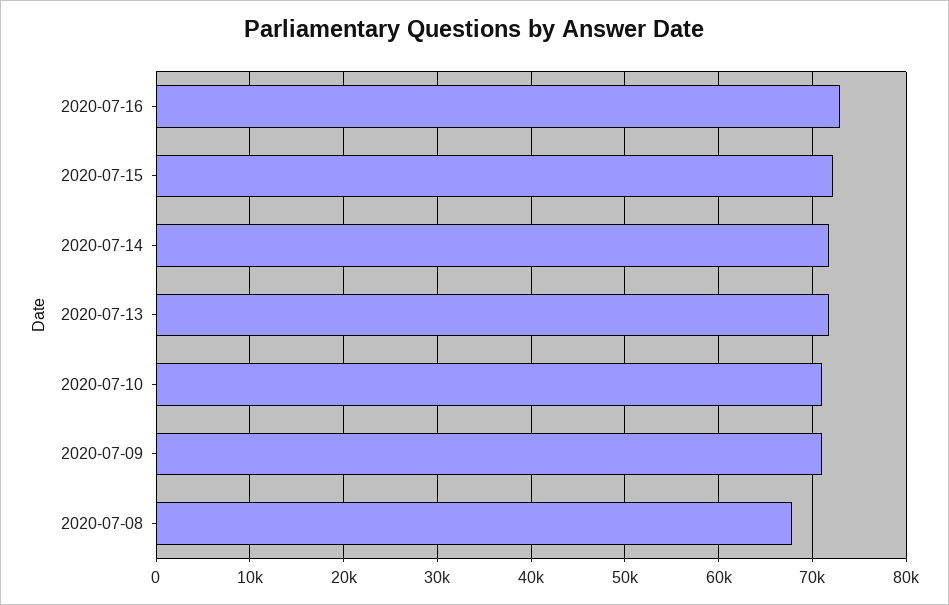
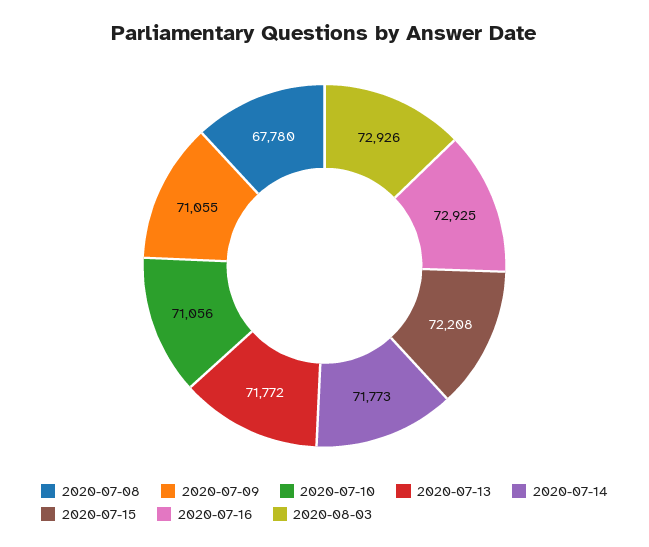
2020-08-03: none -> 72926

